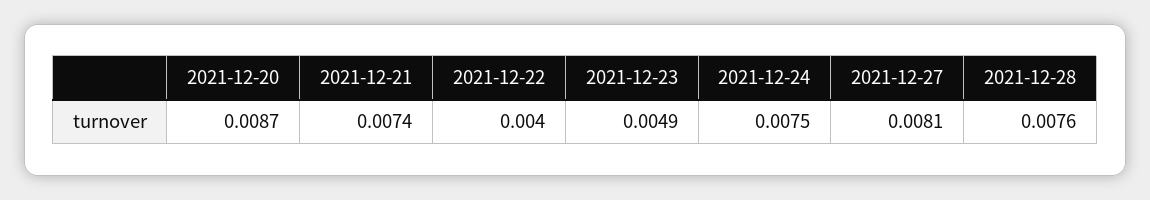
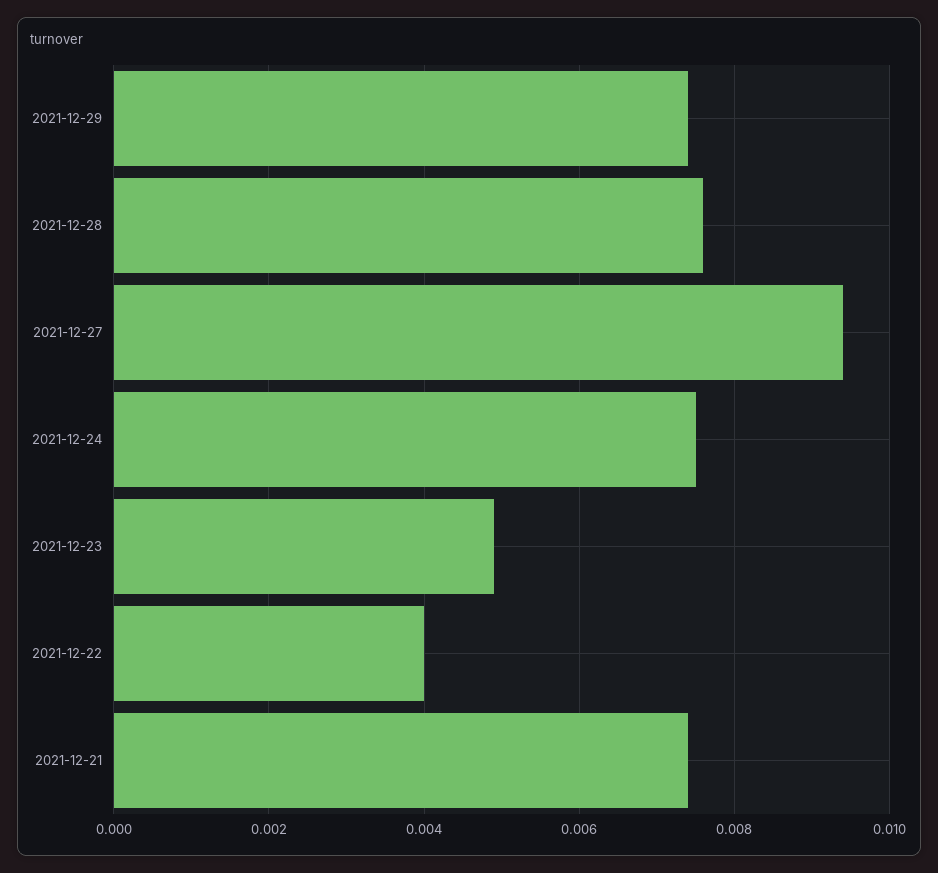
2021-12-20: 0.0087 -> none
2021-12-27: 0.0081 -> 0.0095
2021-12-29: none -> 0.0075

